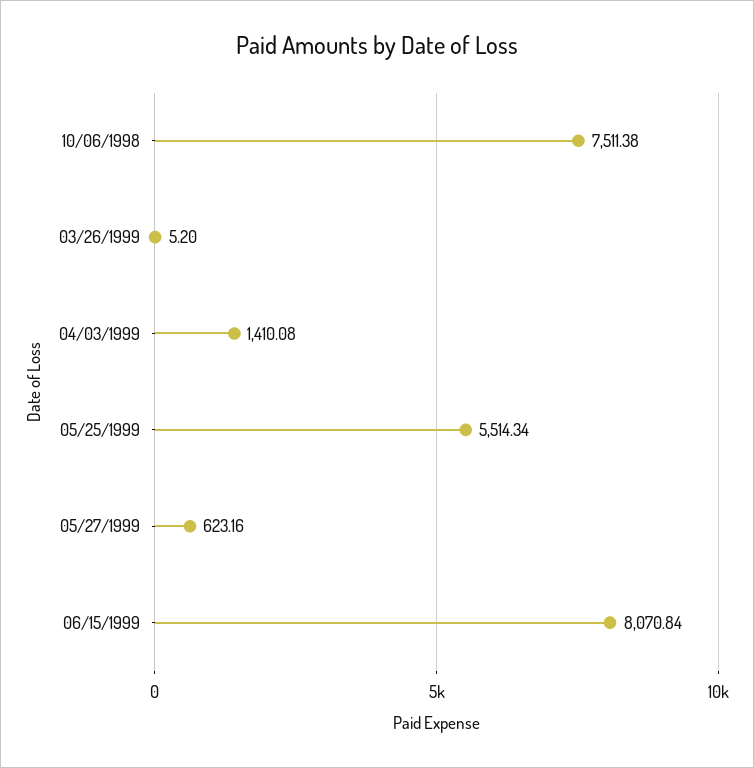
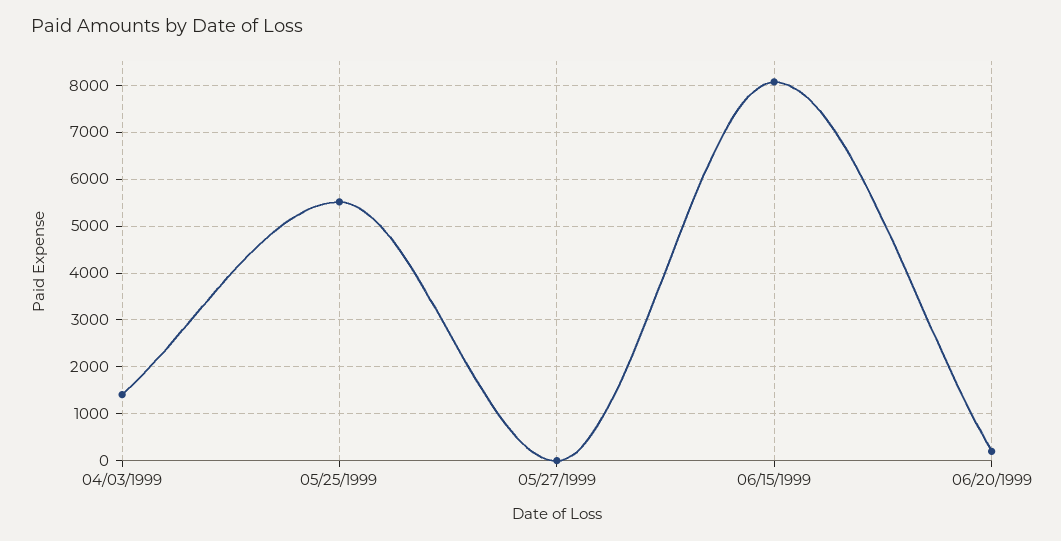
10/06/1998: 7511.38 -> none
03/26/1999: 5.2 -> none
05/27/1999: 623.16 -> 0
06/20/1999: none -> 200

